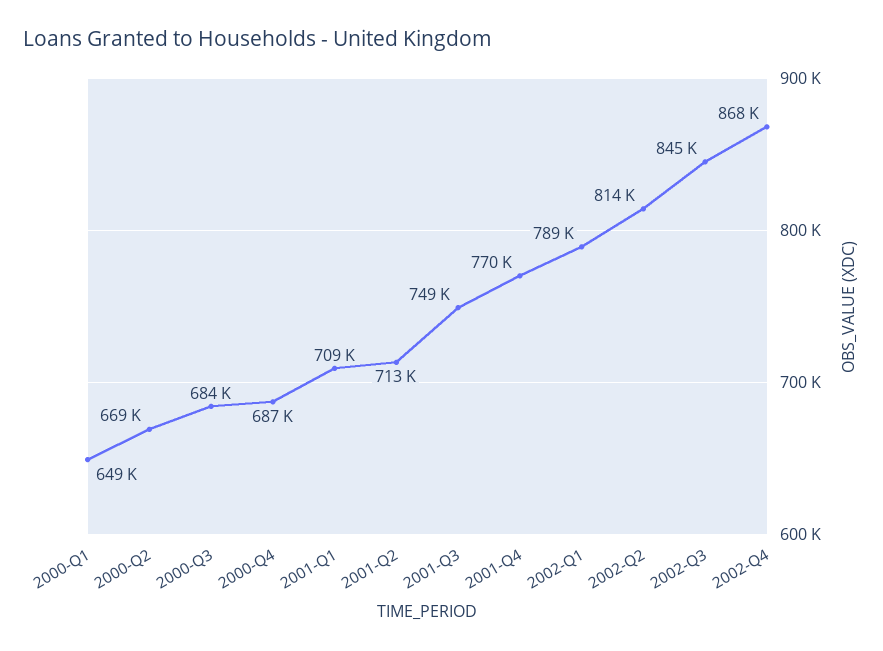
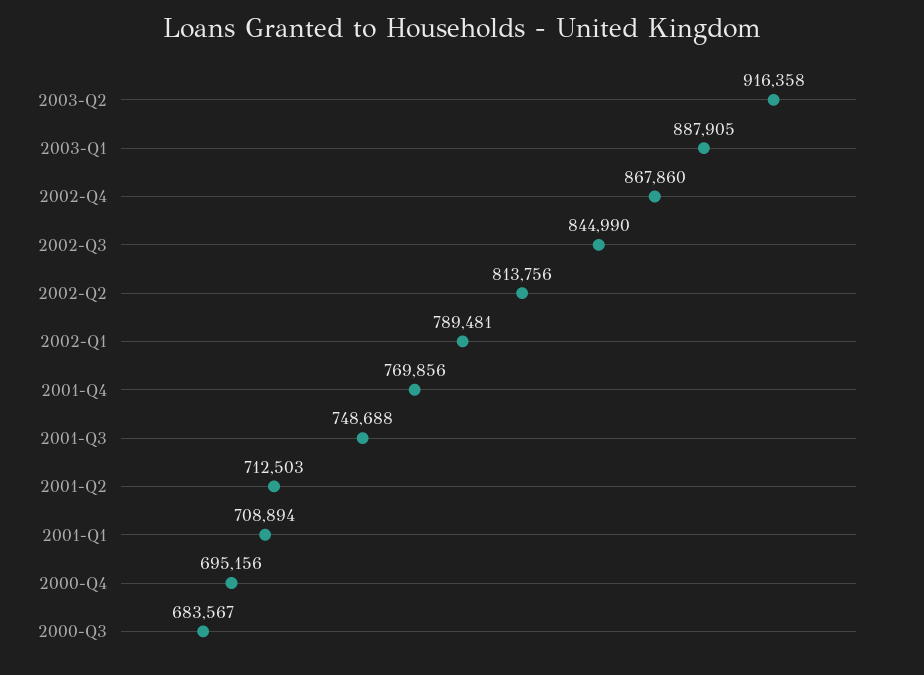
2000-Q1: 649000 -> none
2000-Q2: 669000 -> none
2000-Q4: 687000 -> 695156
2003-Q2: none -> 916358
2003-Q1: none -> 887905

